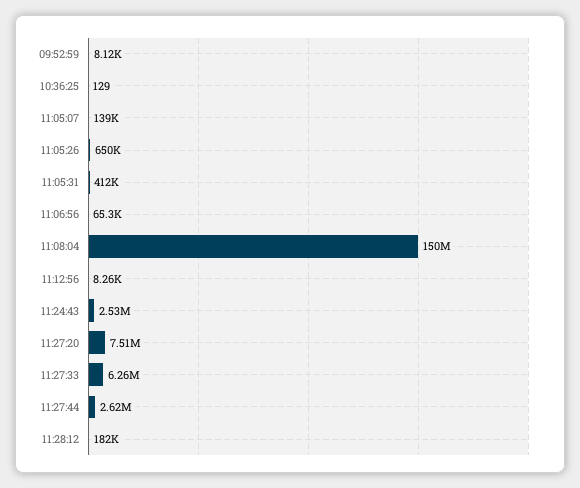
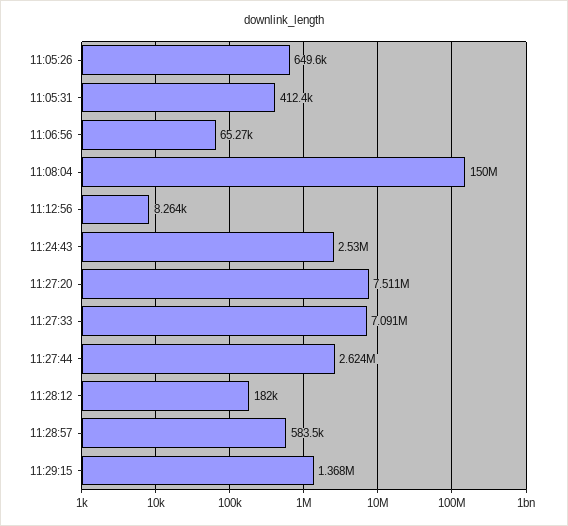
09:52:59: 8120 -> none
10:36:25: 129 -> none
11:05:07: 139000 -> none
11:27:33: 6260000 -> 7091000
11:28:57: none -> 583500
11:29:15: none -> 1368000

